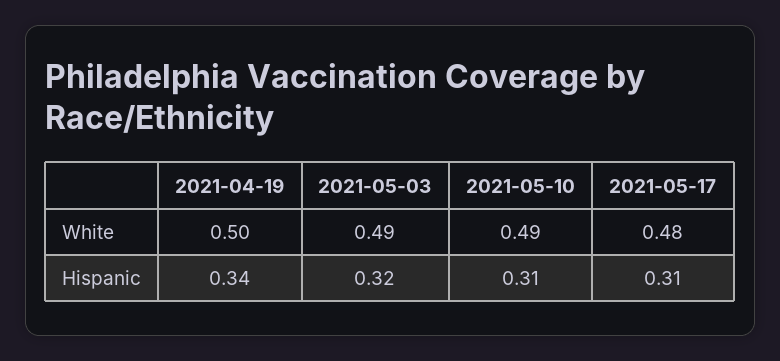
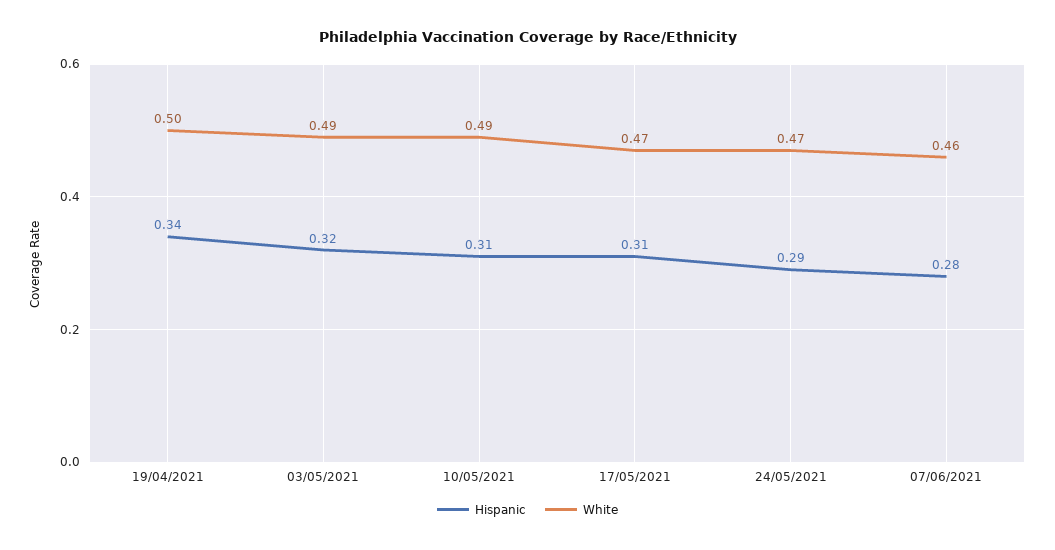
White, 2021-05-17: 0.48 -> 0.47
Hispanic, 24/05/2021: none -> 0.29
White, 24/05/2021: none -> 0.47
Hispanic, 07/06/2021: none -> 0.28
White, 07/06/2021: none -> 0.46

